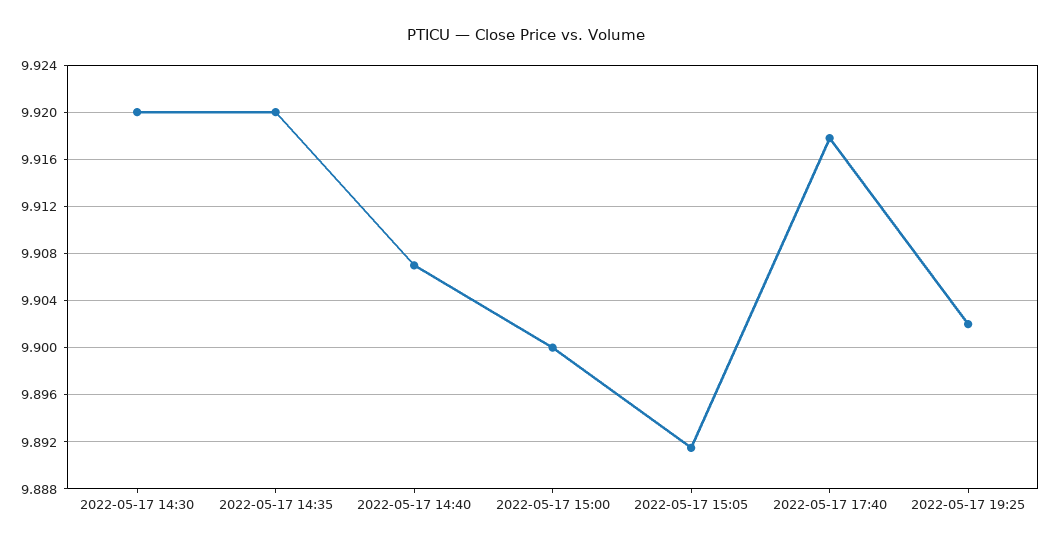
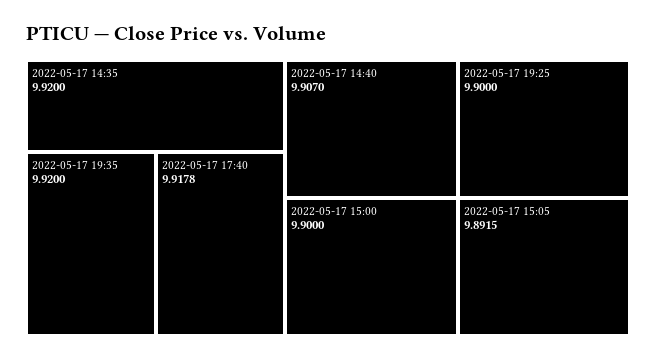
2022-05-17 14:30: 9.92 -> none
2022-05-17 19:25: 9.902 -> 9.9
2022-05-17 19:35: none -> 9.92

